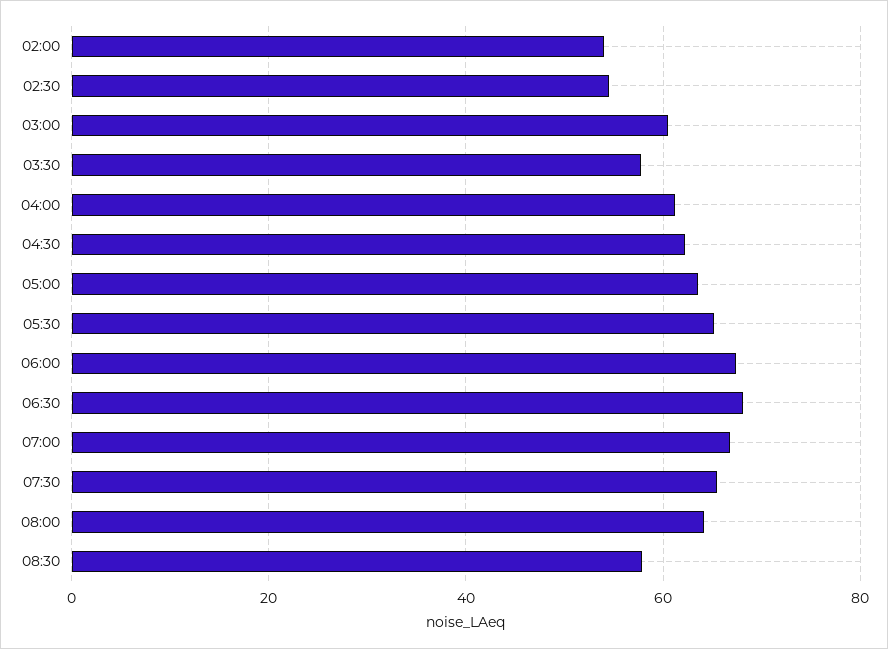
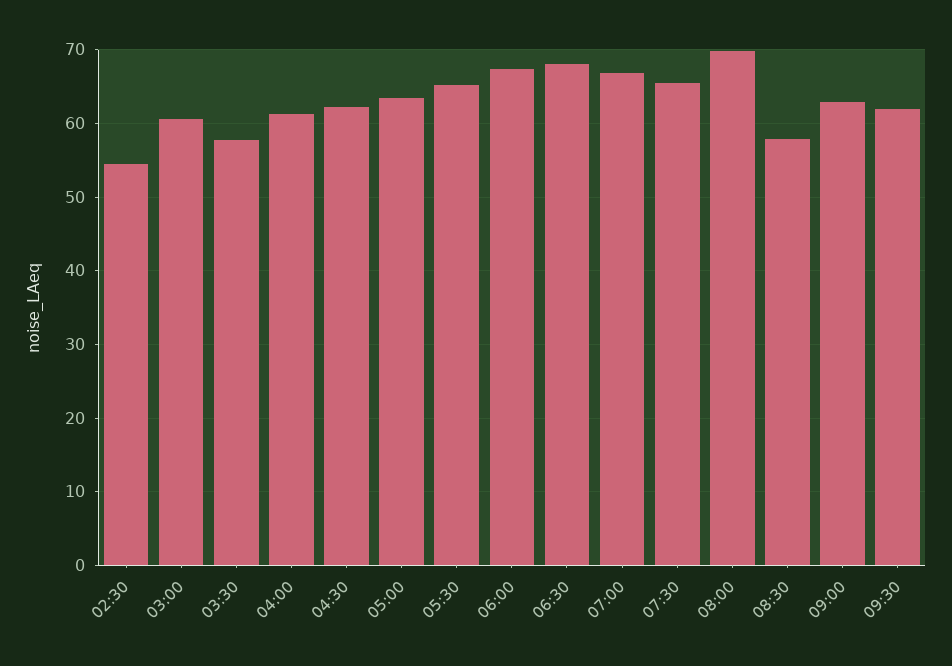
02:00: 54 -> none
08:00: 64 -> 70
09:00: none -> 63
09:30: none -> 62

